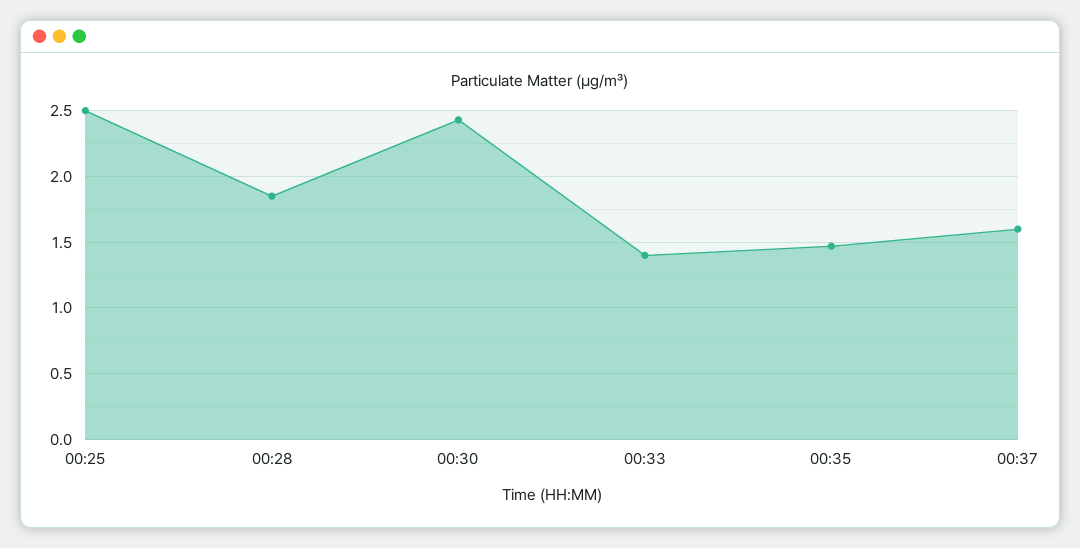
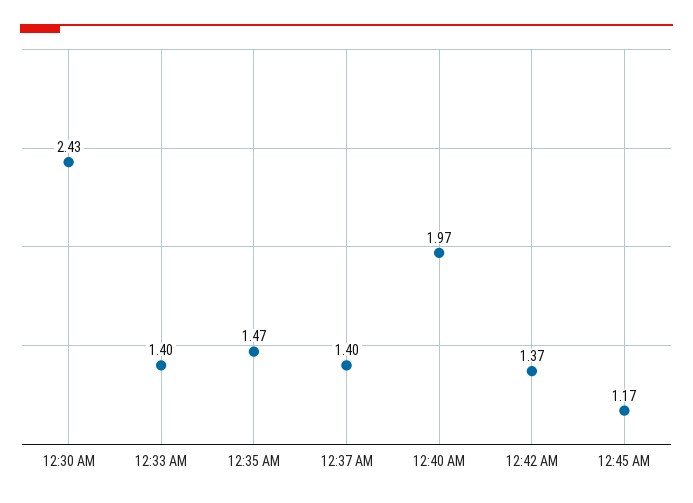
00:25: 2.5 -> none
00:28: 1.85 -> none
00:37: 1.6 -> 1.4
12:40 AM: none -> 1.97
12:42 AM: none -> 1.37
12:45 AM: none -> 1.17

